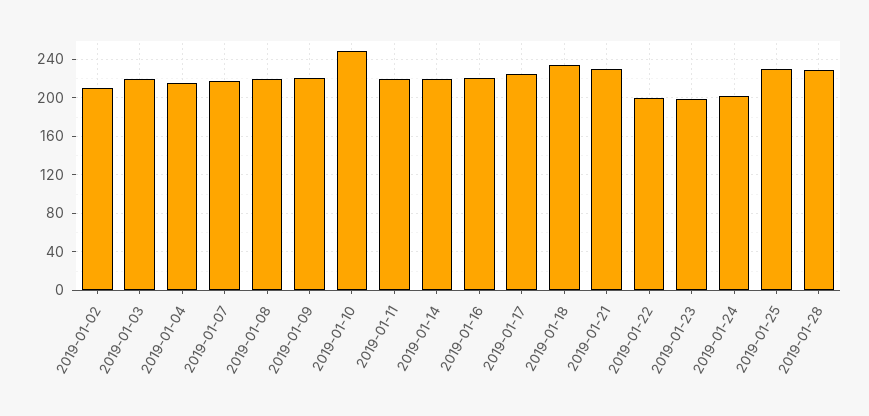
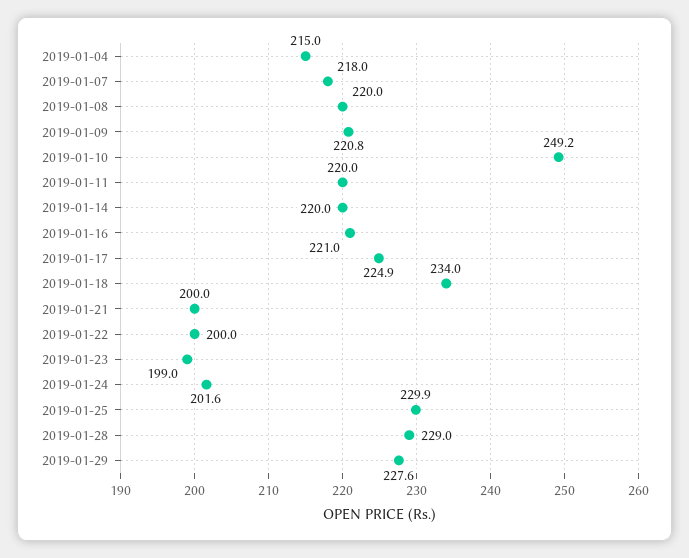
2019-01-02: 210 -> none
2019-01-03: 220 -> none
2019-01-21: 230 -> 200
2019-01-29: none -> 227.6

